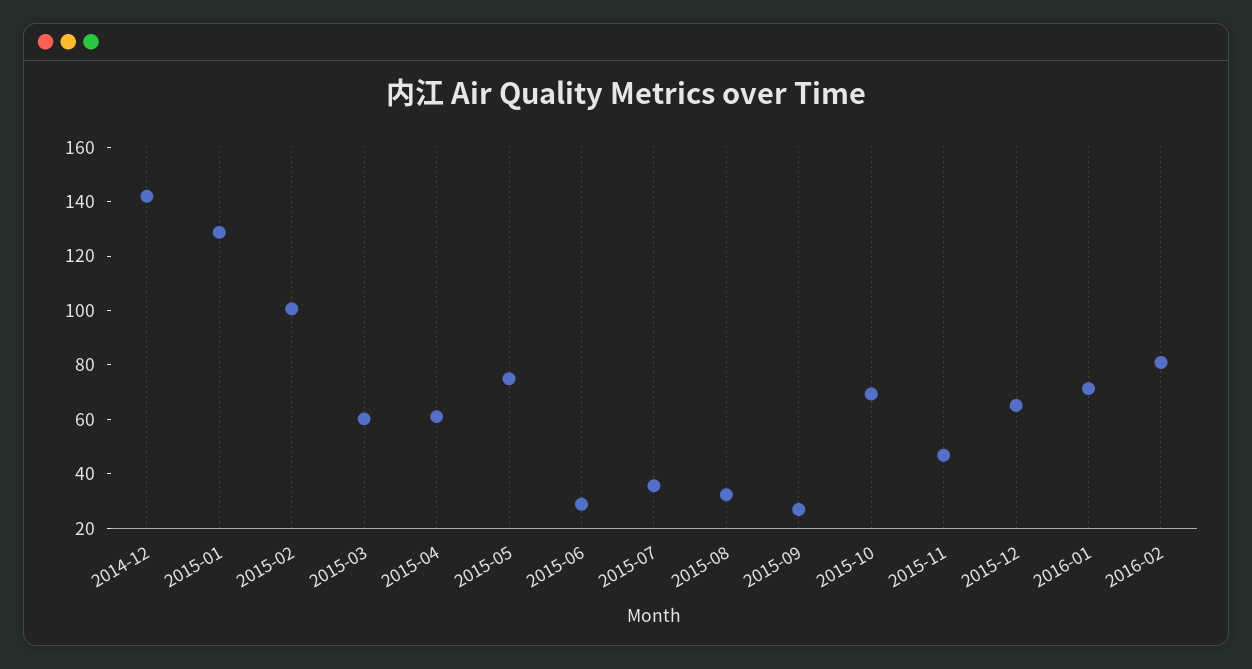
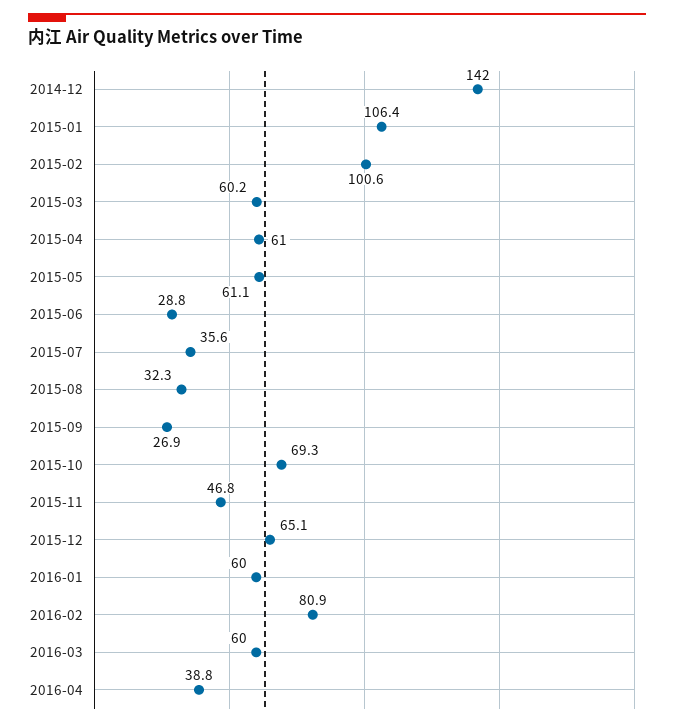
2015-01: 130 -> 106.4
2015-05: 75 -> 61.1
2016-01: 70 -> 60
2016-03: none -> 60
2016-04: none -> 38.8

